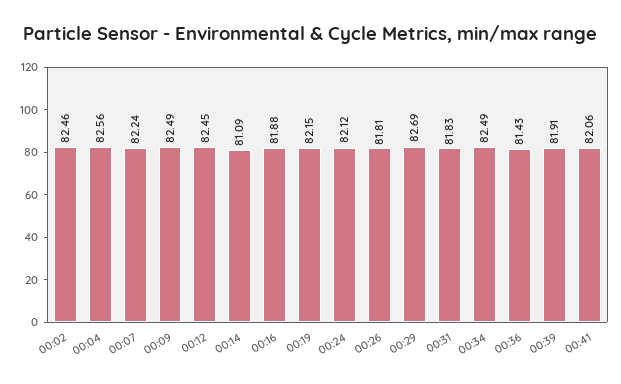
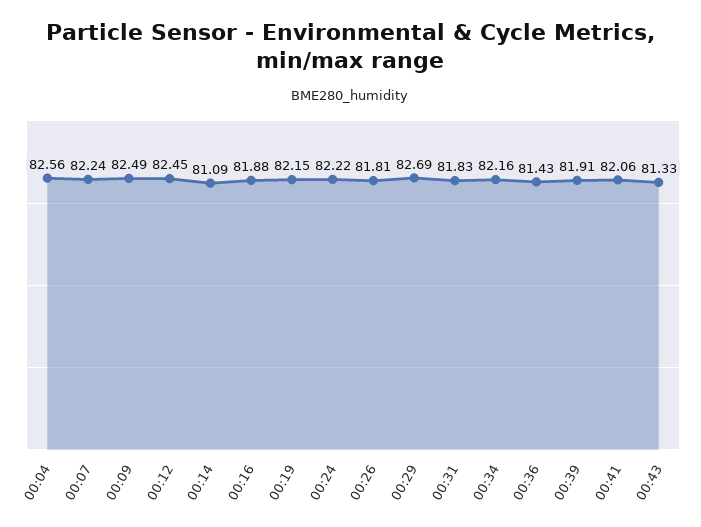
00:02: 82.46 -> none
00:24: 82.12 -> 82.22
00:34: 82.49 -> 82.16
00:43: none -> 81.33

